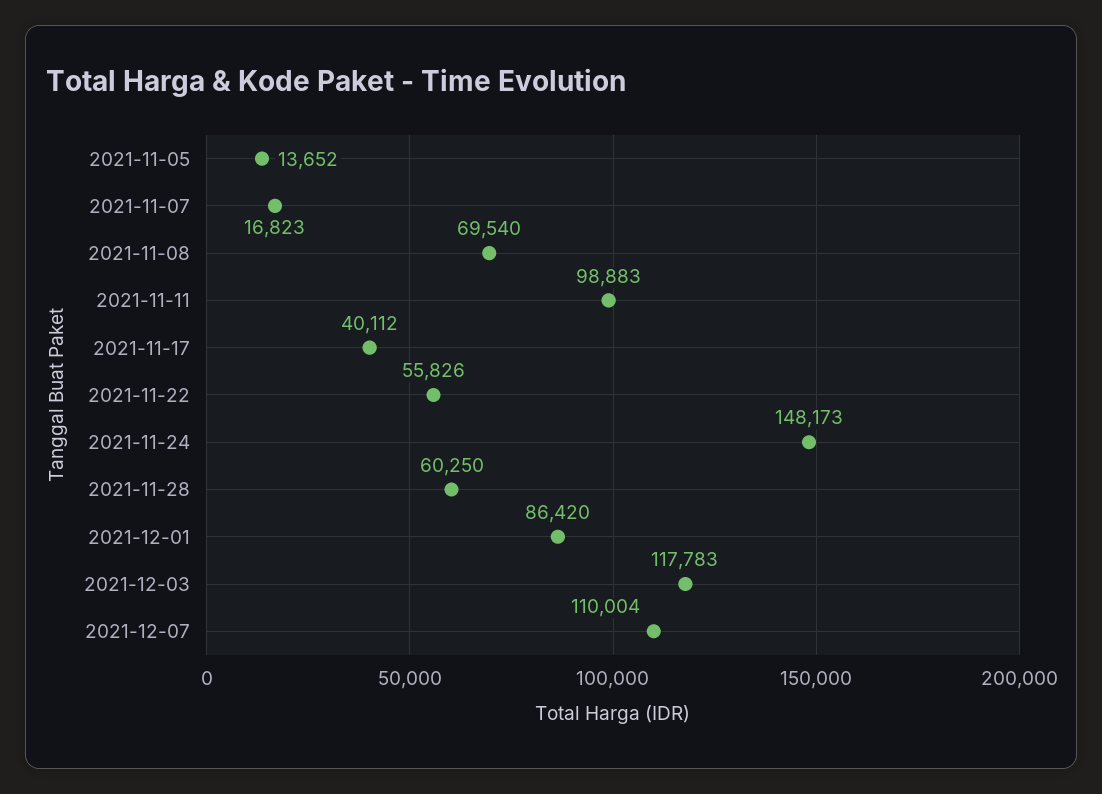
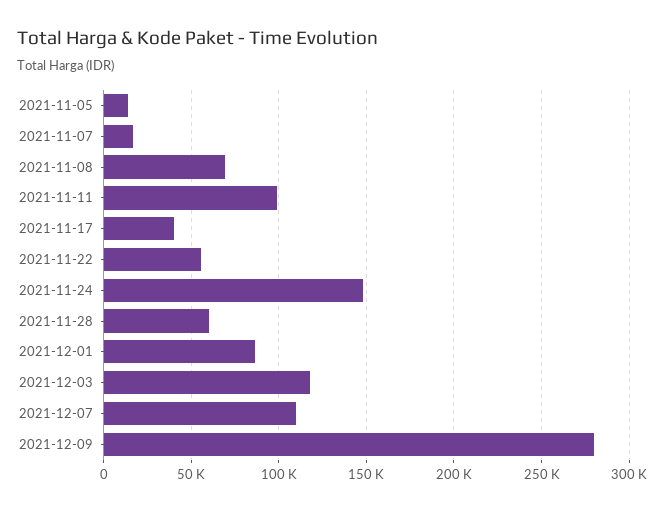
2021-12-09: none -> 280000

